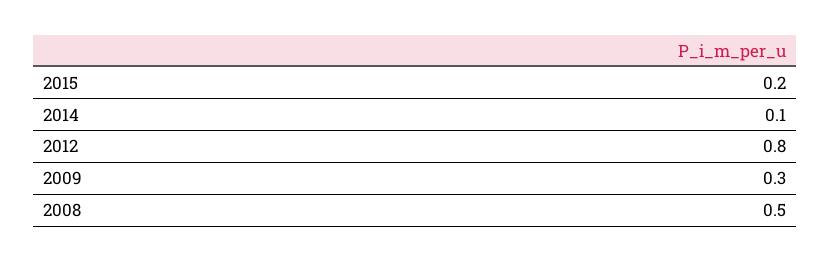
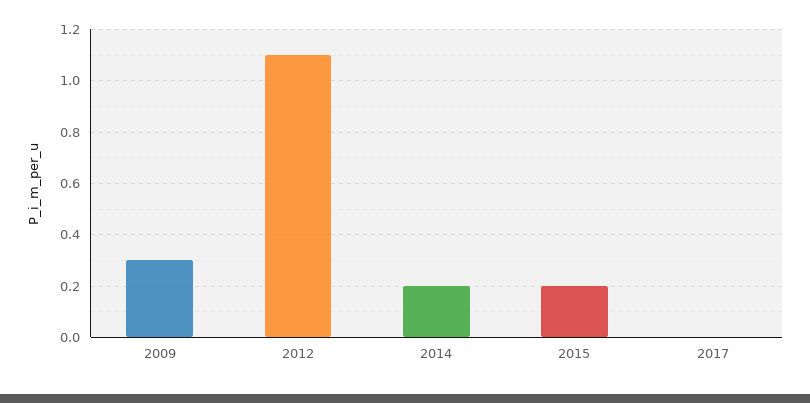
2014: 0.1 -> 0.2
2012: 0.8 -> 1.1
2008: 0.5 -> none
2017: none -> 0

